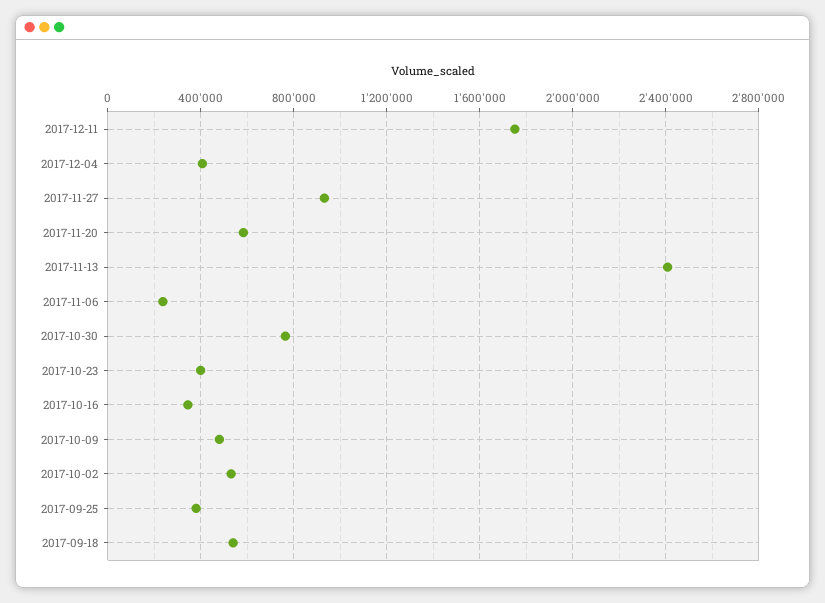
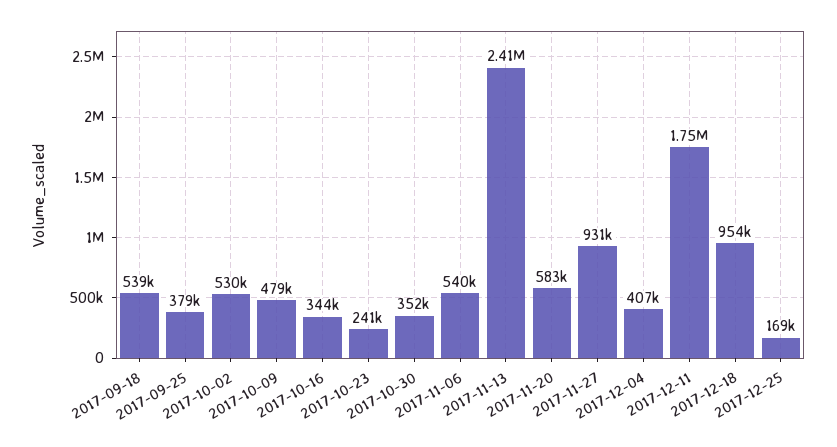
2017-11-06: 250000 -> 540000
2017-10-30: 750000 -> 352000
2017-10-23: 400000 -> 241000
2017-12-18: none -> 954000
2017-12-25: none -> 169000

